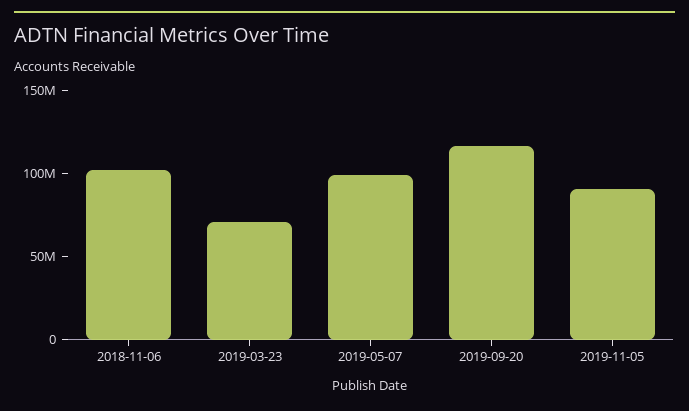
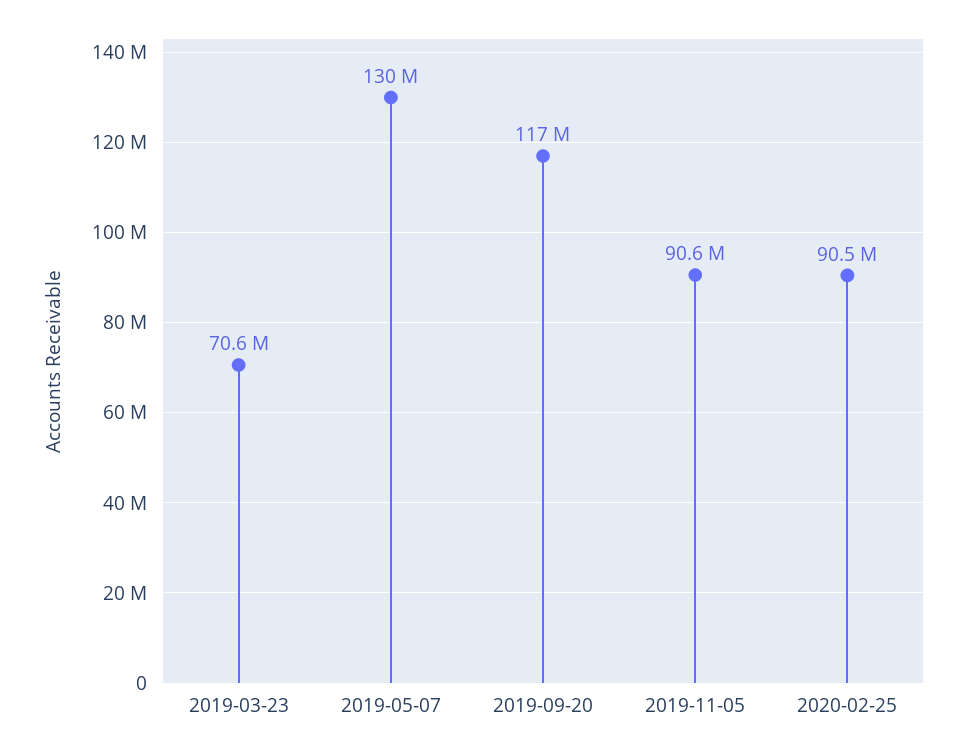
2018-11-06: 100000000 -> none
2019-05-07: 100000000 -> 130000000
2020-02-25: none -> 90500000

